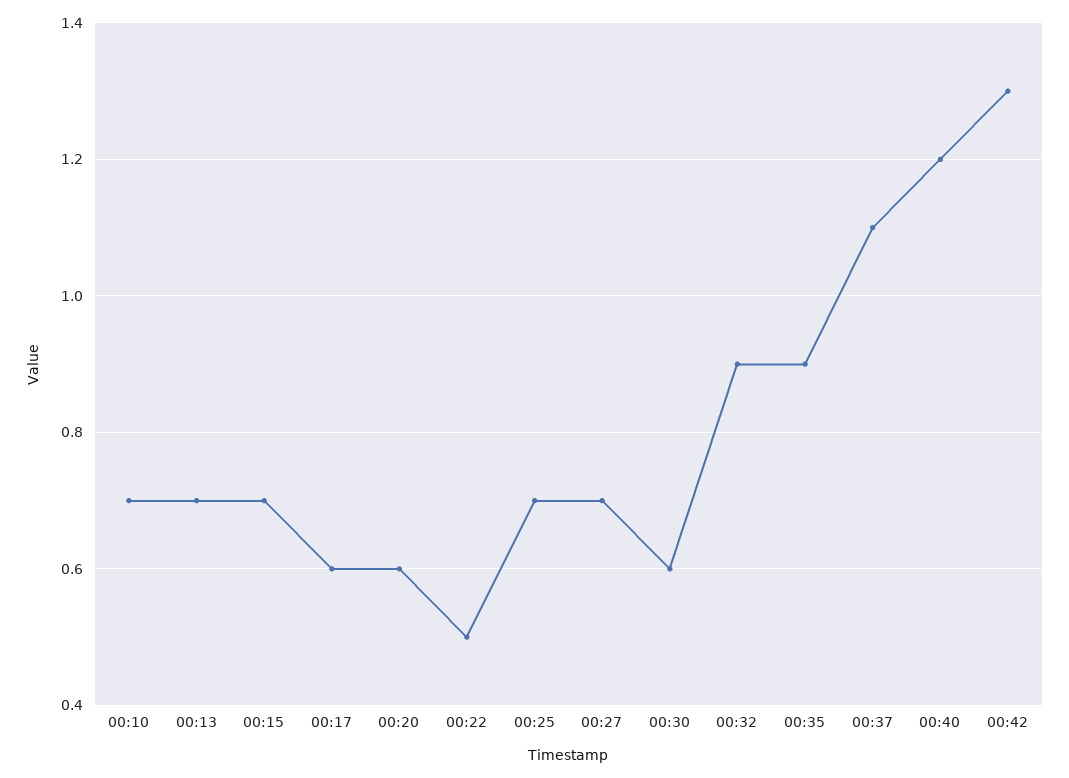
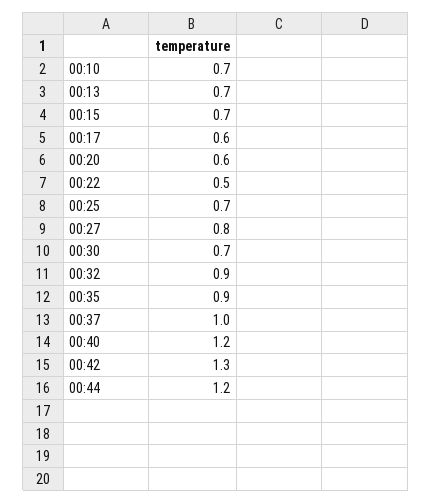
00:27: 0.7 -> 0.8
00:30: 0.6 -> 0.7
00:37: 1.1 -> 1
00:44: none -> 1.2

